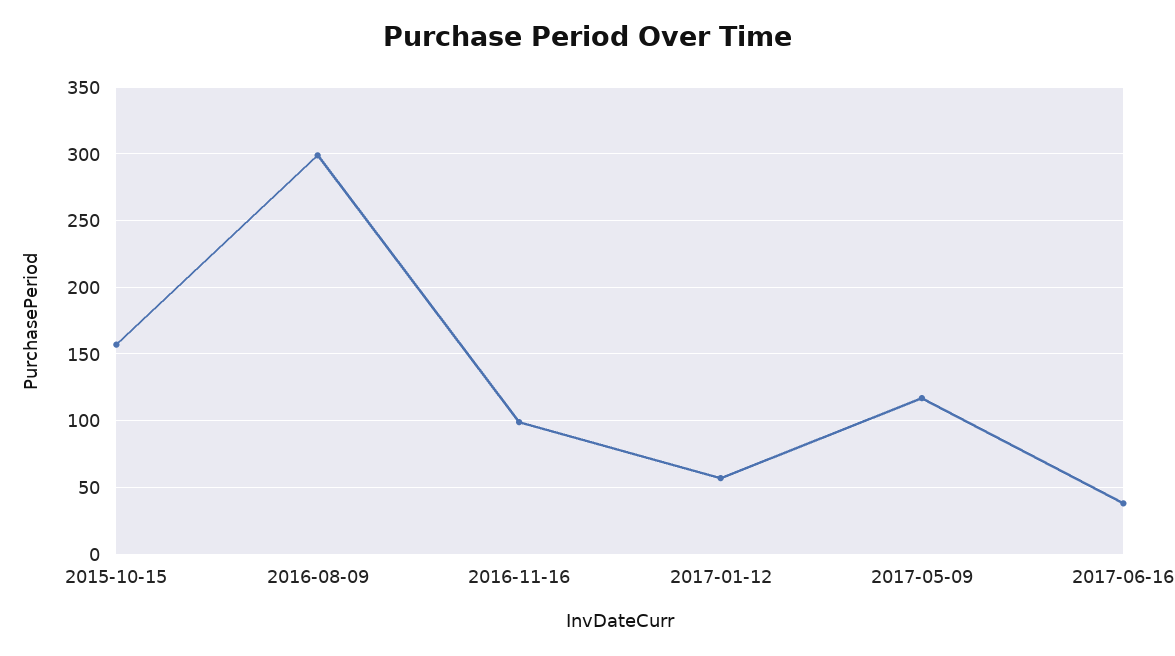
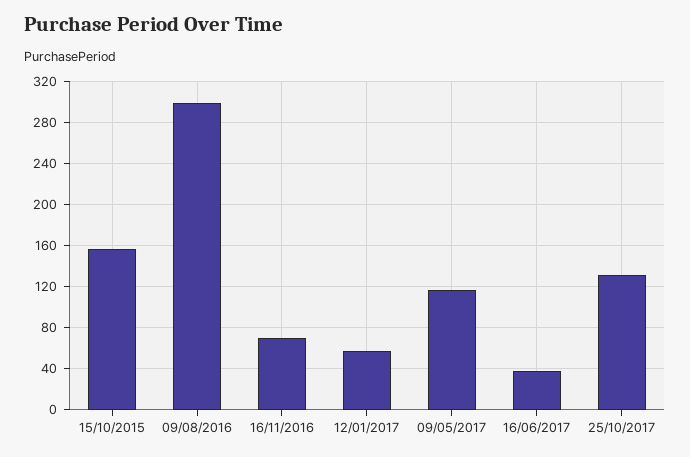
2016-11-16: 100 -> 70
25/10/2017: none -> 130

